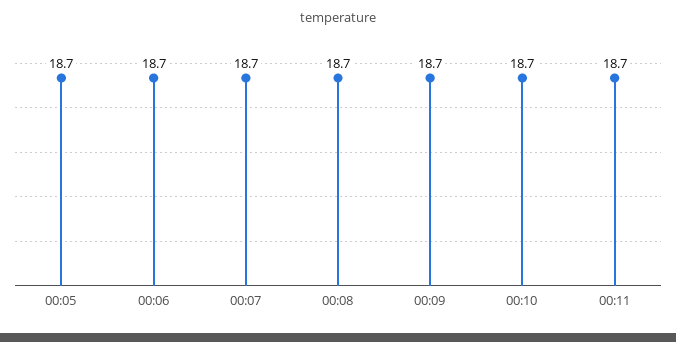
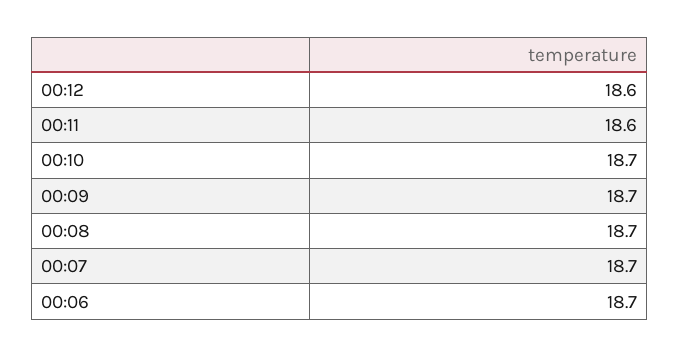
00:05: 18.7 -> none
00:11: 18.7 -> 18.6
00:12: none -> 18.6

